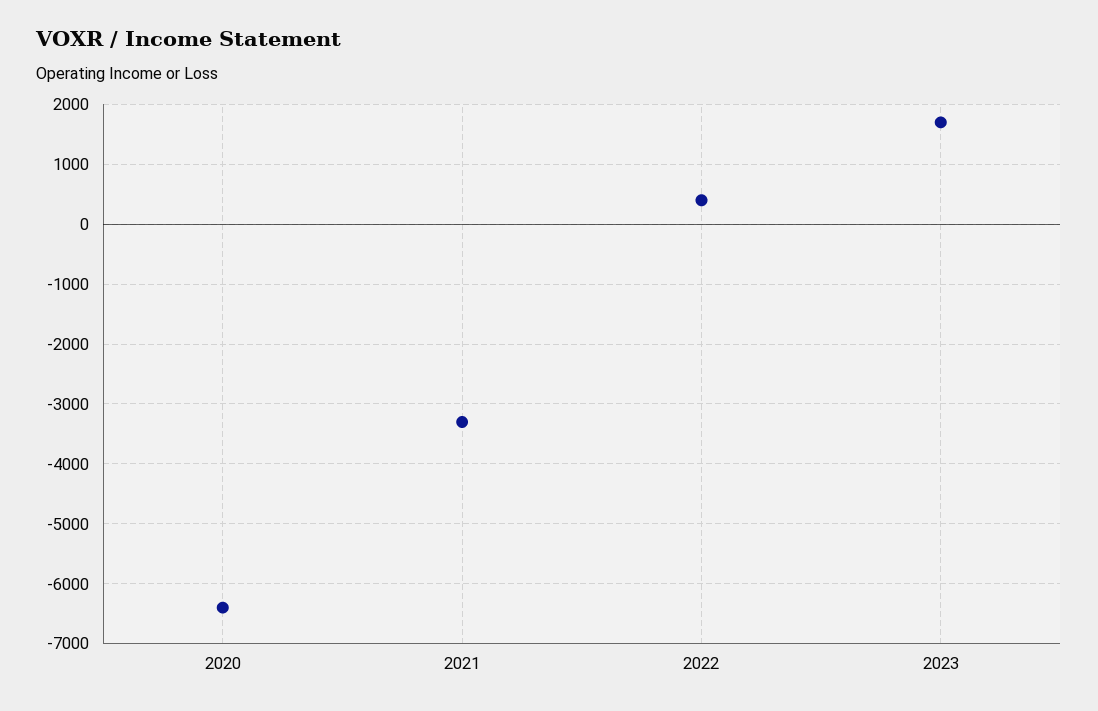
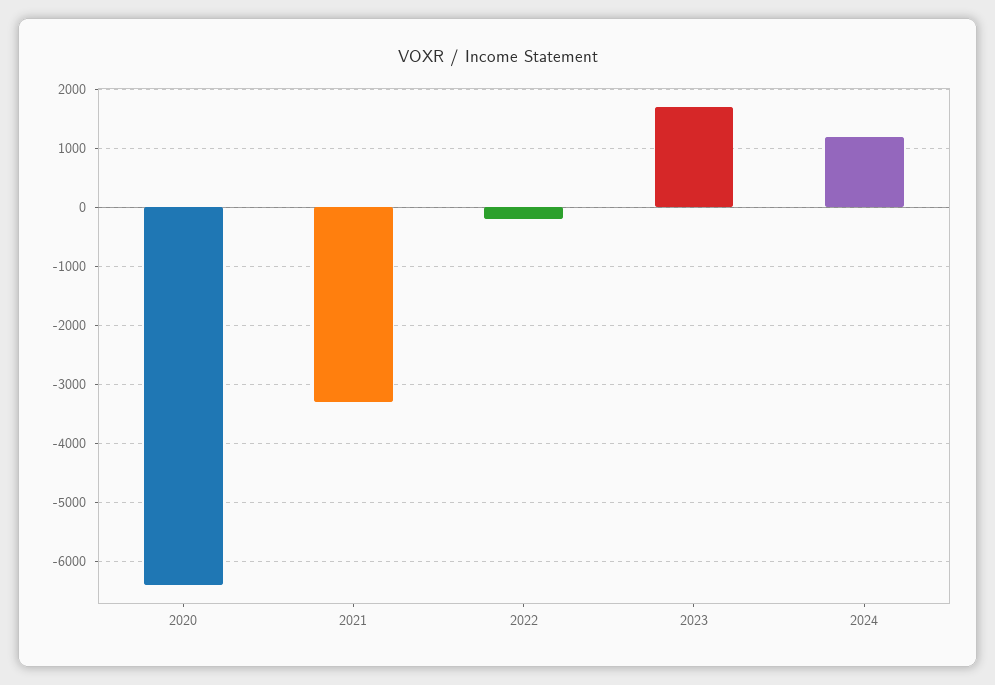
2022: 400 -> -200
2024: none -> 1200

